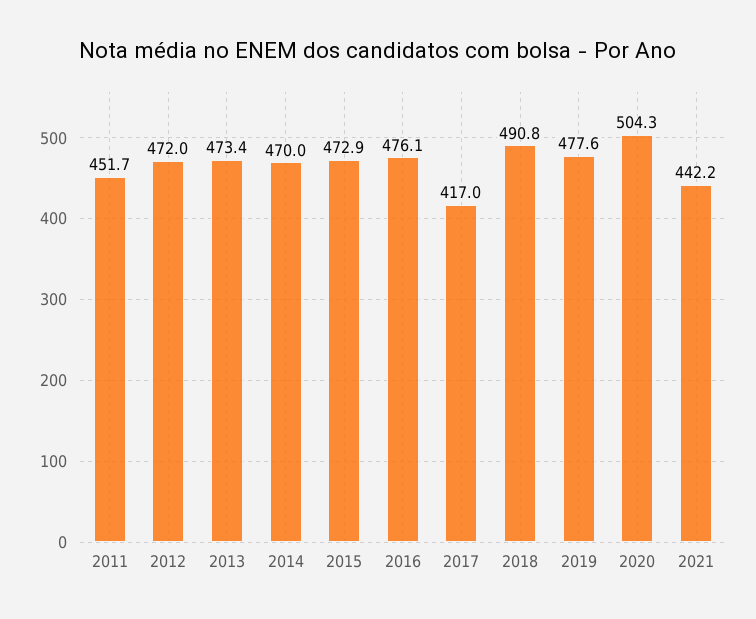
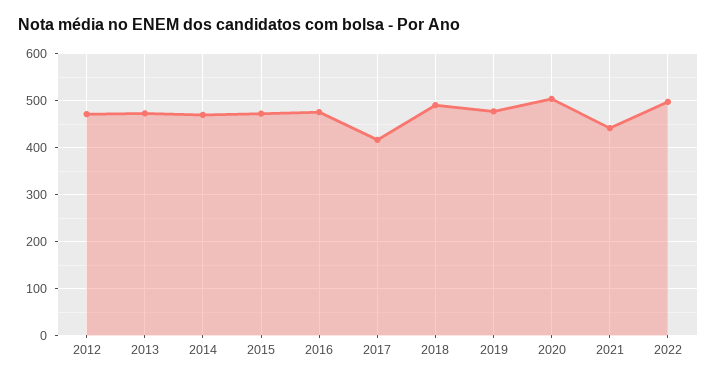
2011: 451.7 -> none
2022: none -> 500

